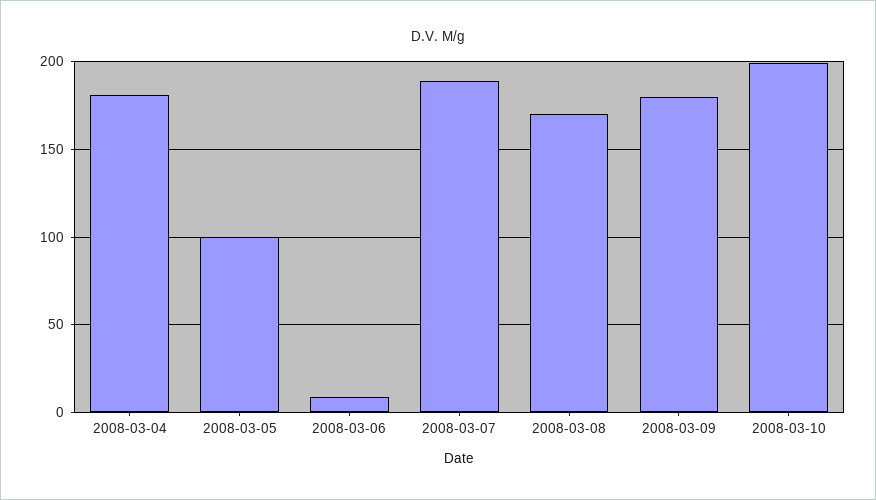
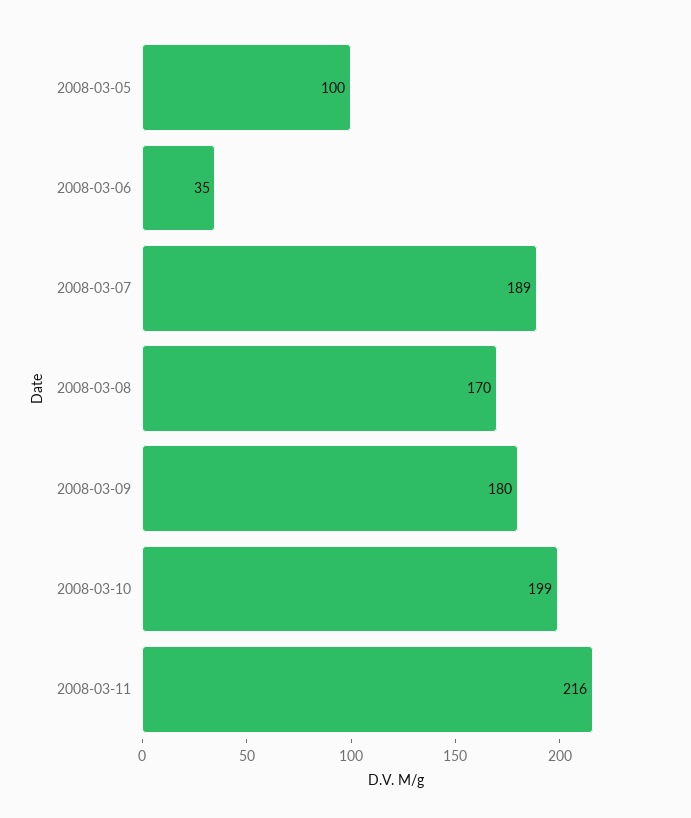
2008-03-04: 180 -> none
2008-03-06: 10 -> 35
2008-03-11: none -> 216

